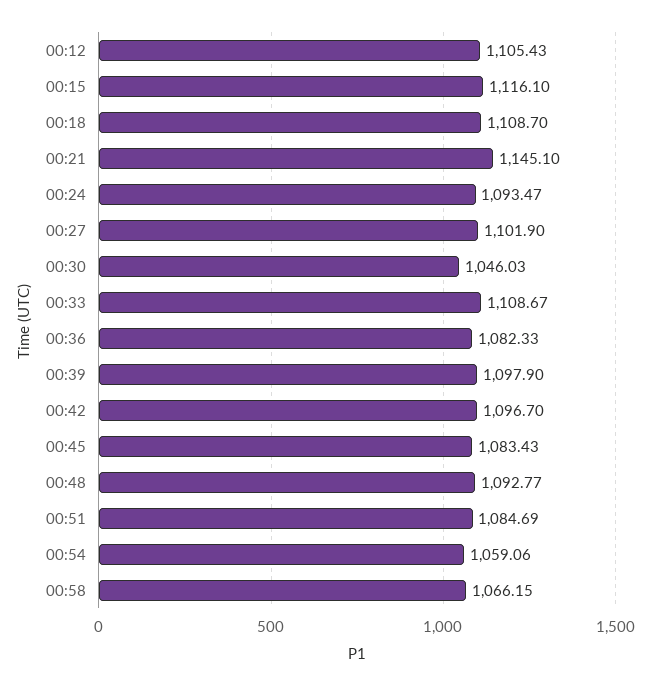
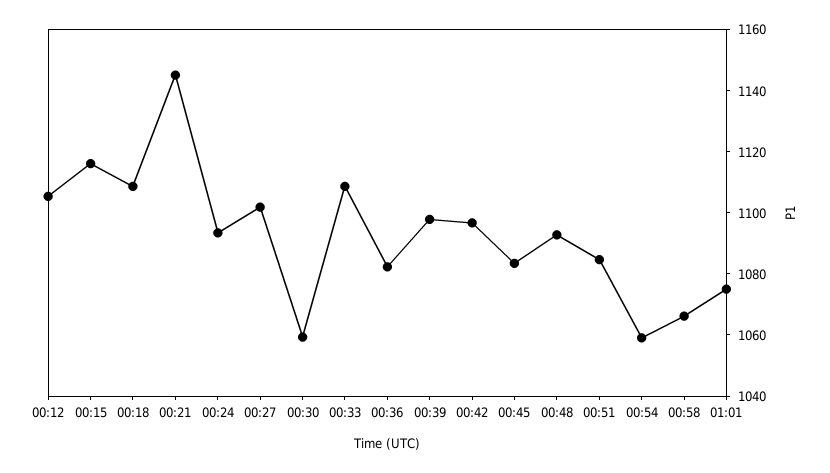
00:30: 1046.03 -> 1060
01:01: none -> 1075

